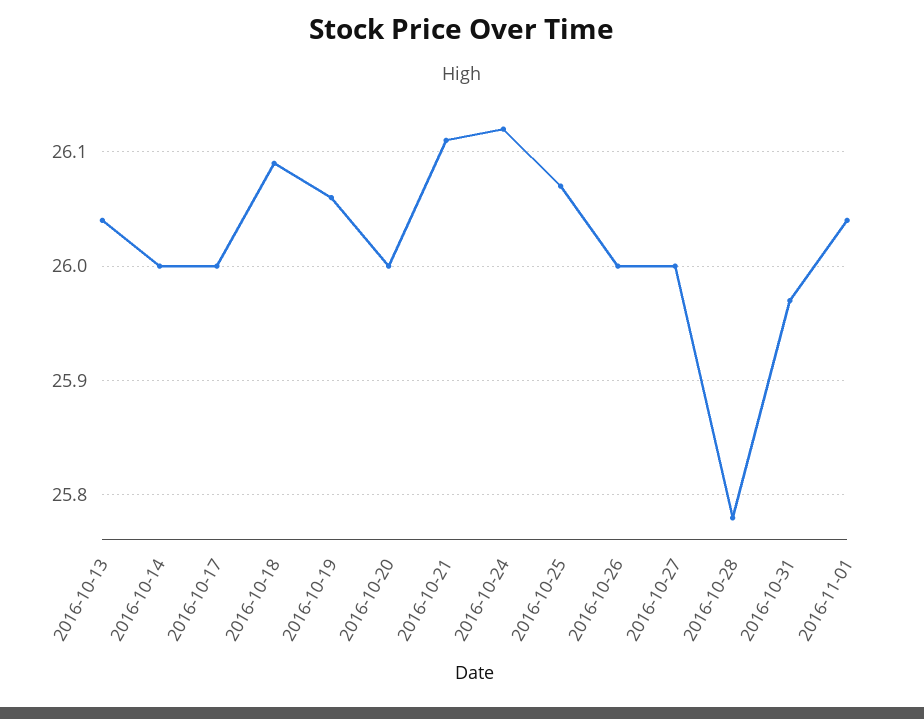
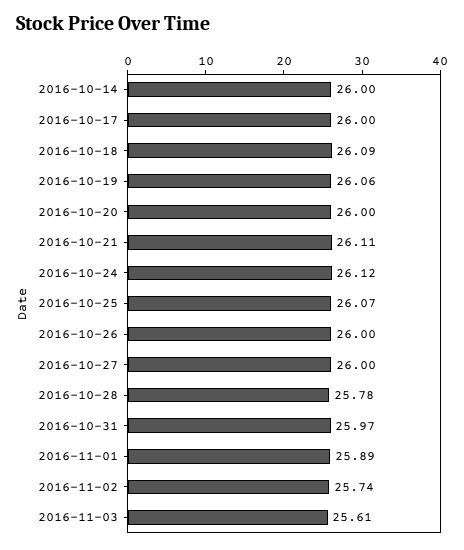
2016-10-13: 26.04 -> none
2016-11-01: 26.04 -> 25.89
2016-11-02: none -> 25.74
2016-11-03: none -> 25.61

